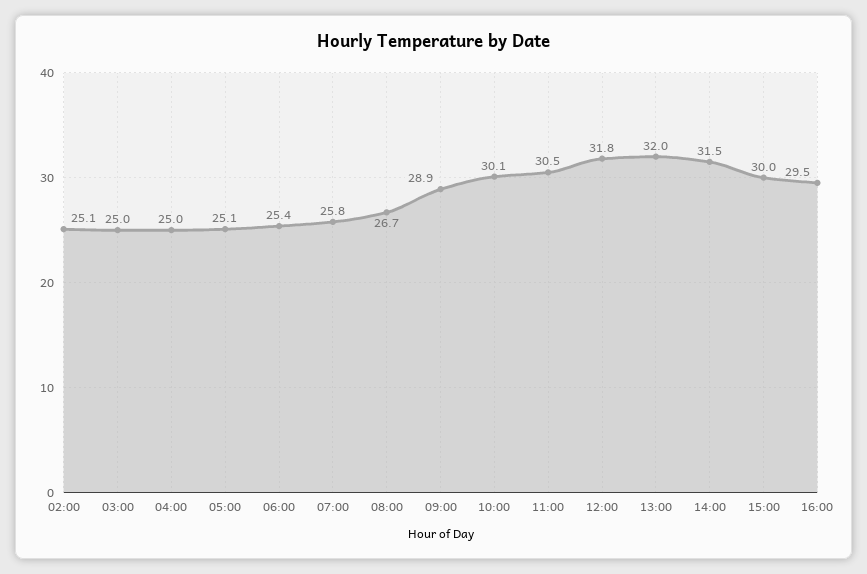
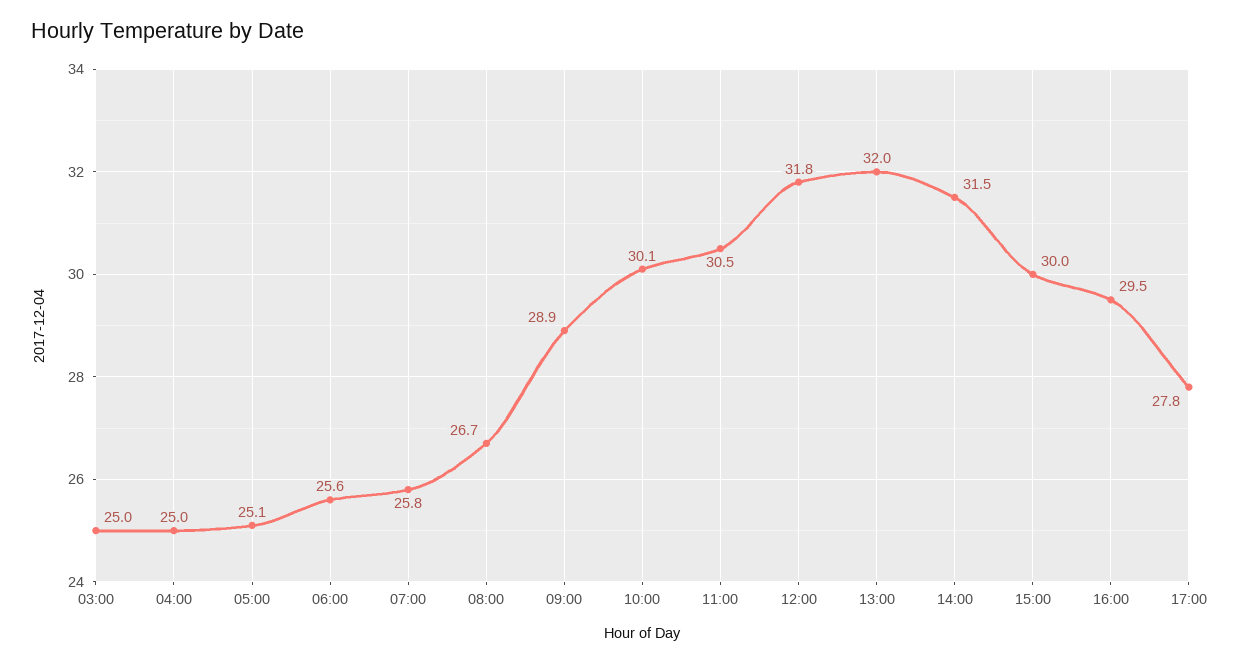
02:00: 25.1 -> none
06:00: 25.4 -> 25.6
17:00: none -> 27.8

